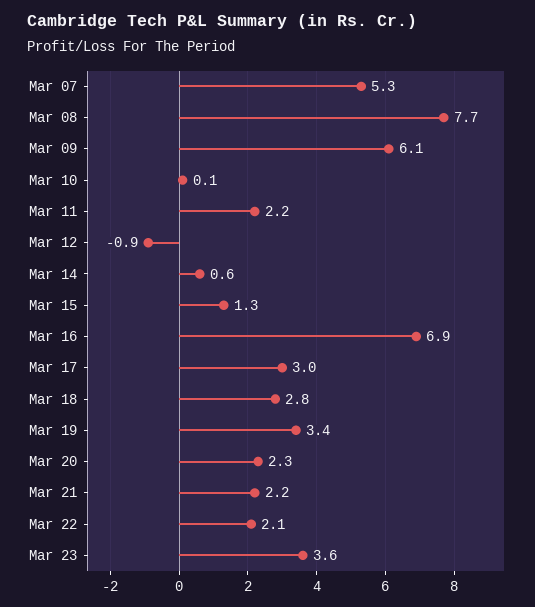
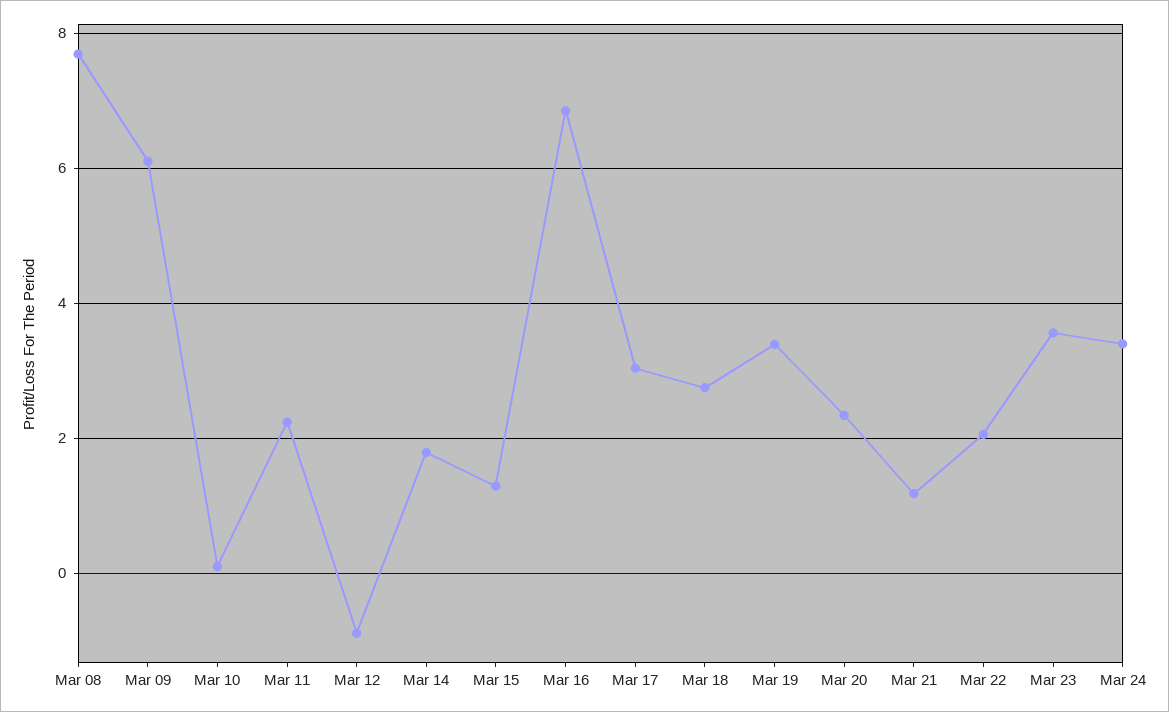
Mar 07: 5.3 -> none
Mar 14: 0.6 -> 1.8
Mar 21: 2.2 -> 1.2
Mar 24: none -> 3.4

